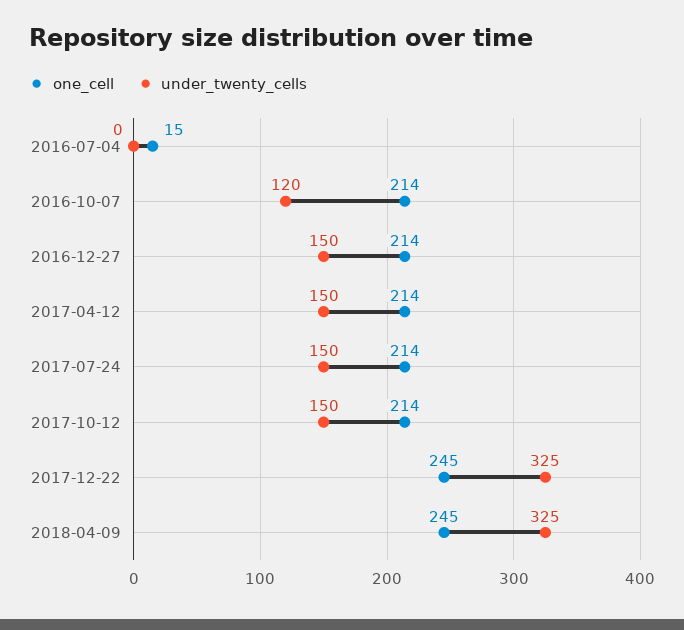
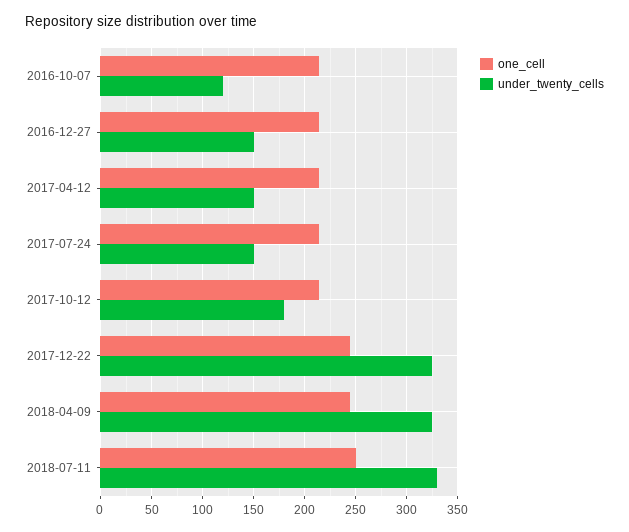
one_cell, 2016-07-04: 15 -> none
under_twenty_cells, 2016-07-04: 0 -> none
under_twenty_cells, 2017-10-12: 150 -> 180
one_cell, 2018-07-11: none -> 250
under_twenty_cells, 2018-07-11: none -> 330

